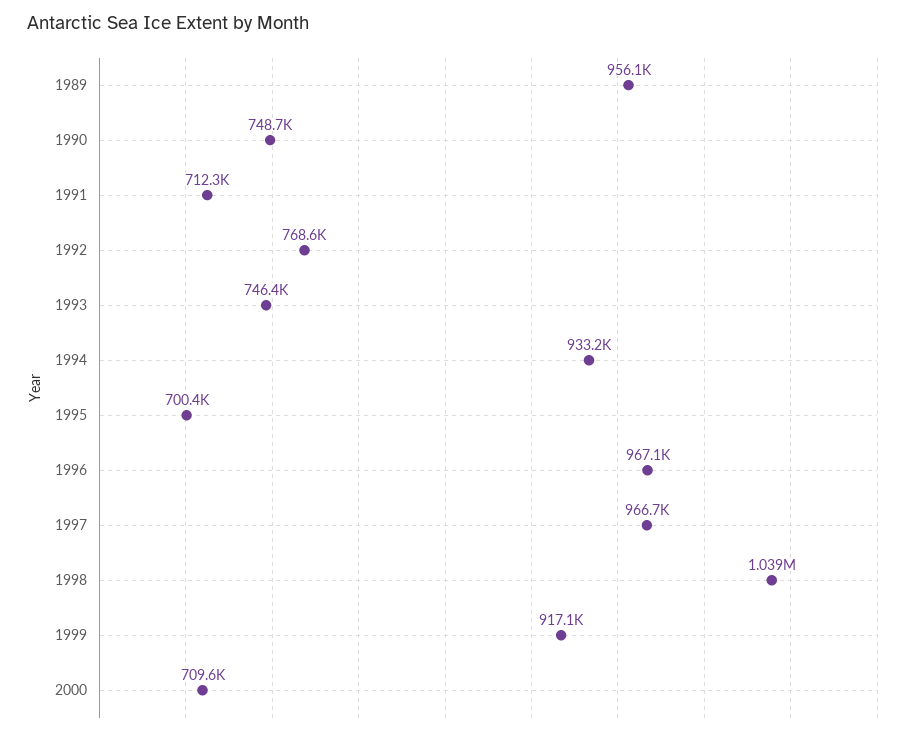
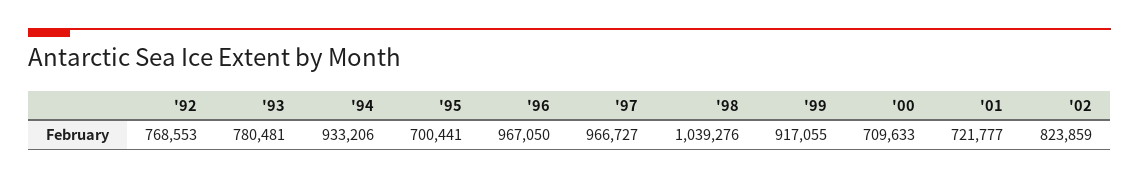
1989: 956100 -> none
1990: 748700 -> none
1991: 712300 -> none
1993: 746400 -> 780481
'01: none -> 721777
'02: none -> 823859

